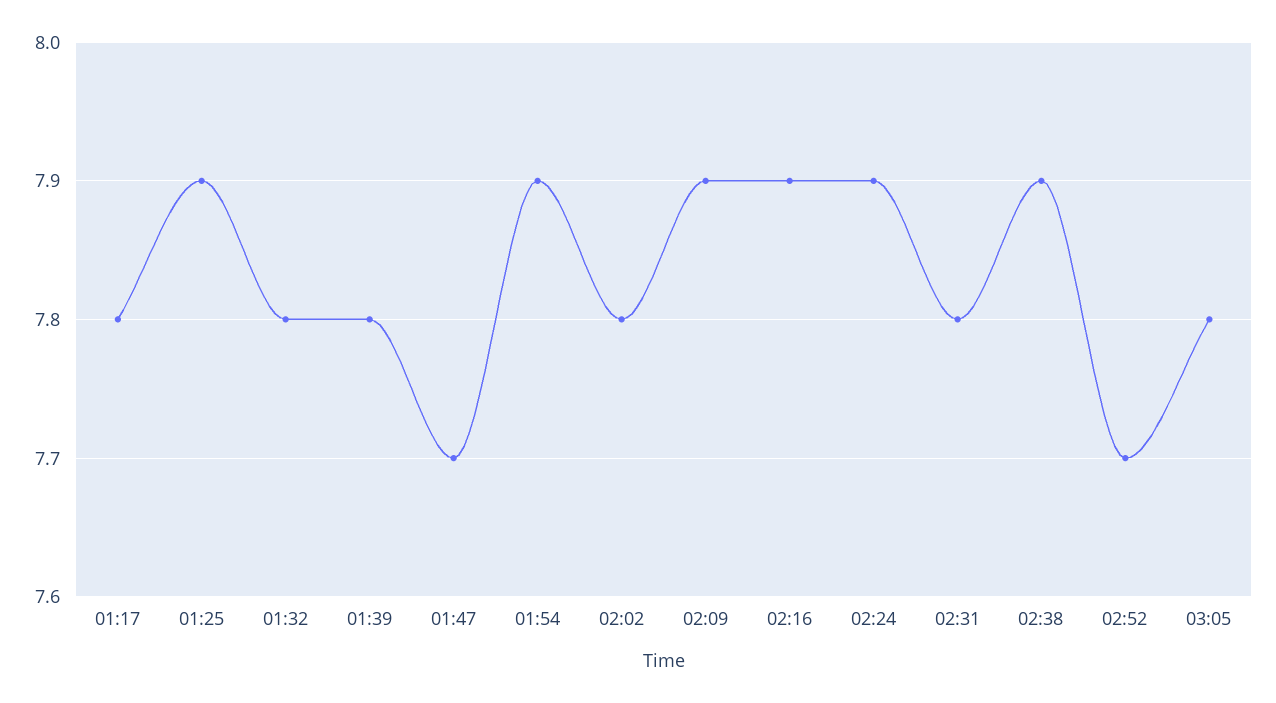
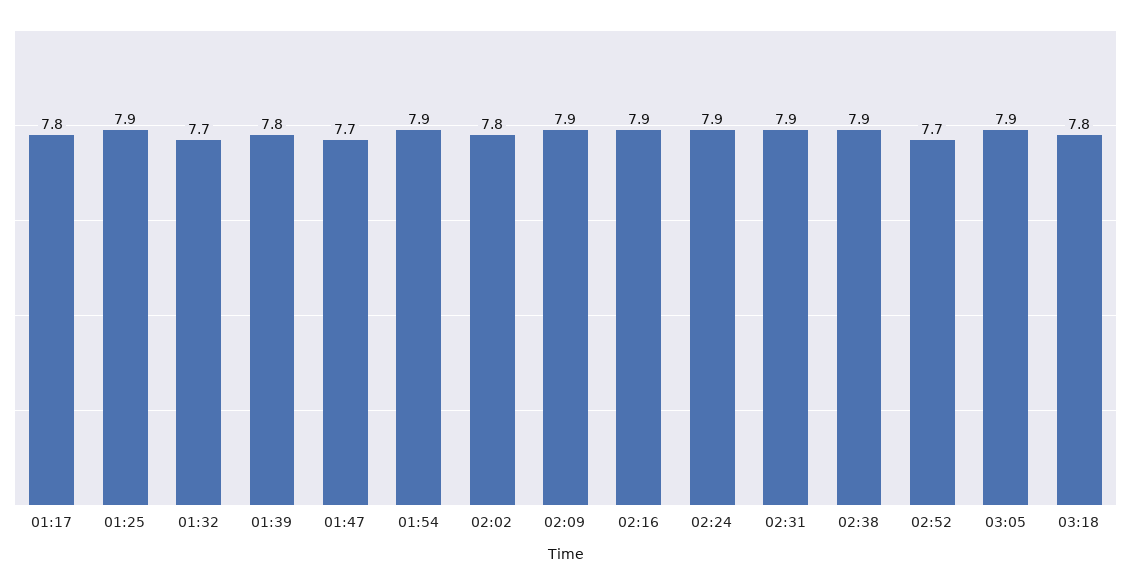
01:32: 7.8 -> 7.7
02:31: 7.8 -> 7.9
03:05: 7.8 -> 7.9
03:18: none -> 7.8

